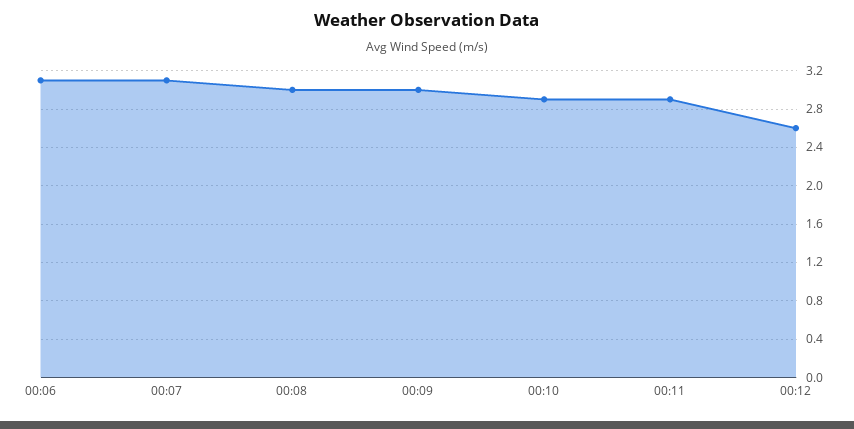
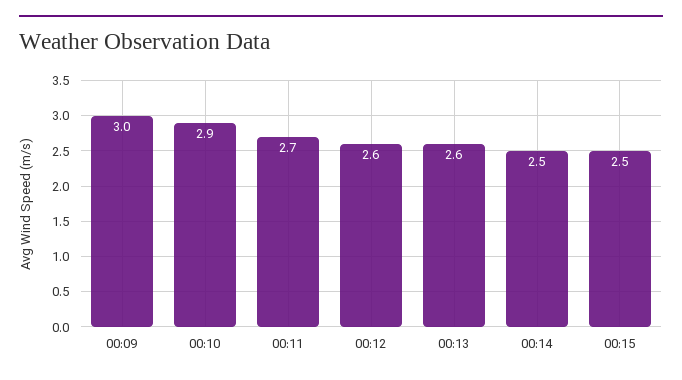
00:06: 3.1 -> none
00:07: 3.1 -> none
00:08: 3 -> none
00:11: 2.9 -> 2.7
00:13: none -> 2.6
00:14: none -> 2.5
00:15: none -> 2.5

